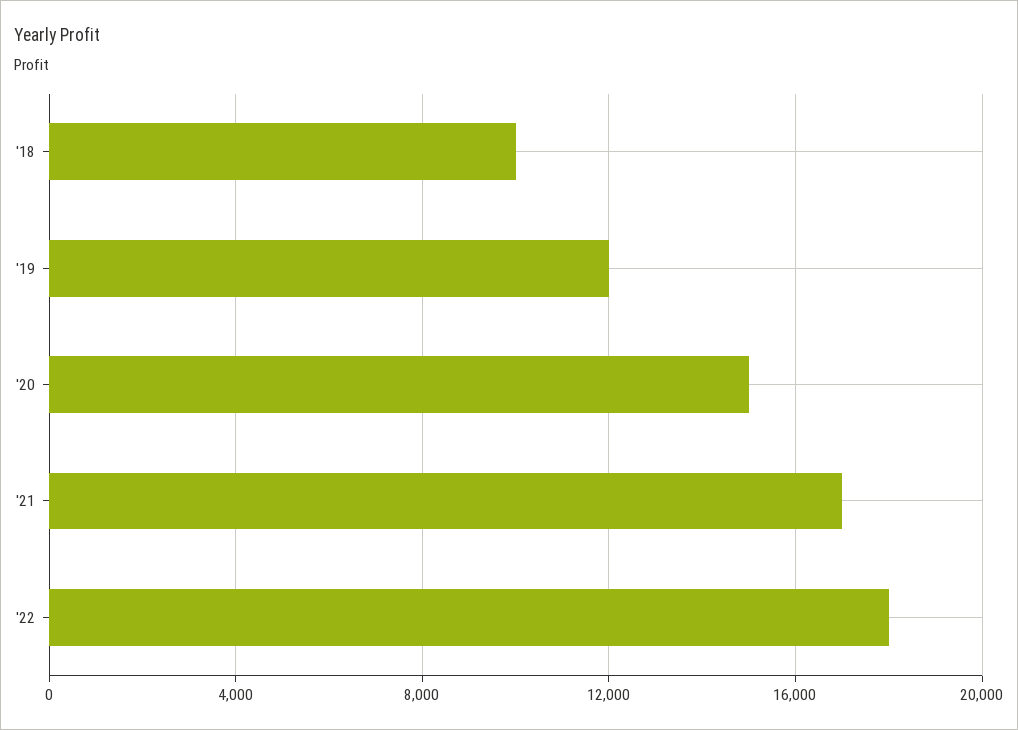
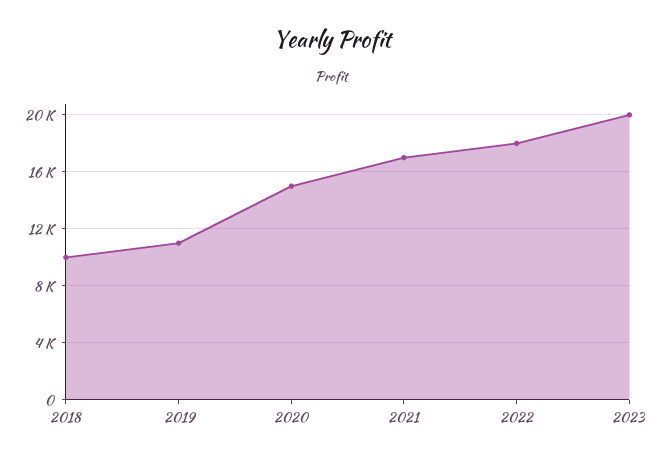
'19: 12000 -> 11000
2023: none -> 20000

